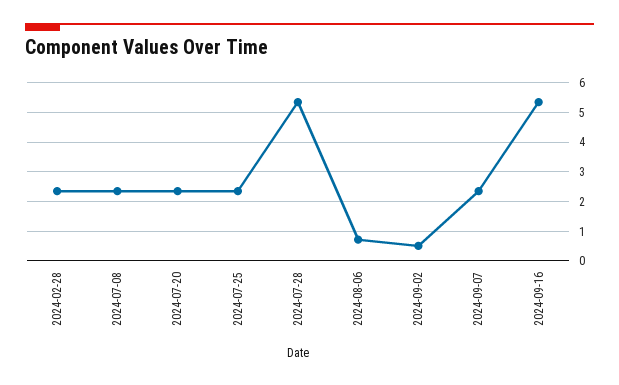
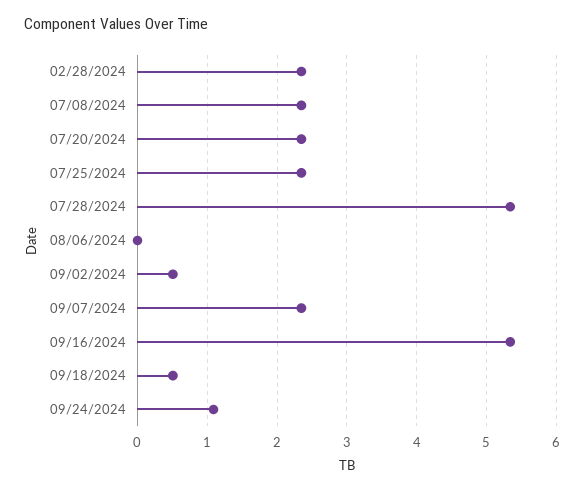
2024-08-06: 0.75 -> 0
09/18/2024: none -> 0.5
09/24/2024: none -> 1.1

